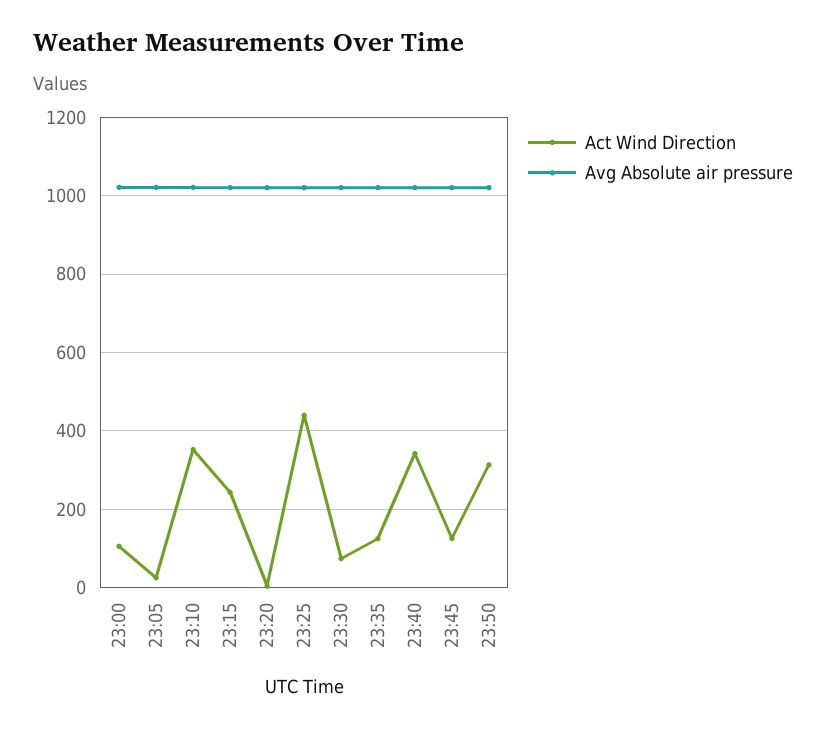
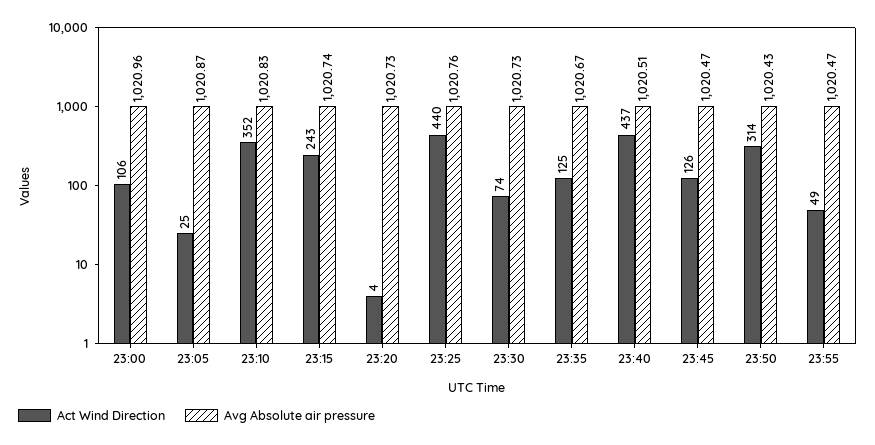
Act Wind Direction, 23:40: 340 -> 437
Act Wind Direction, 23:55: none -> 49
Avg Absolute air pressure, 23:55: none -> 1020.47

